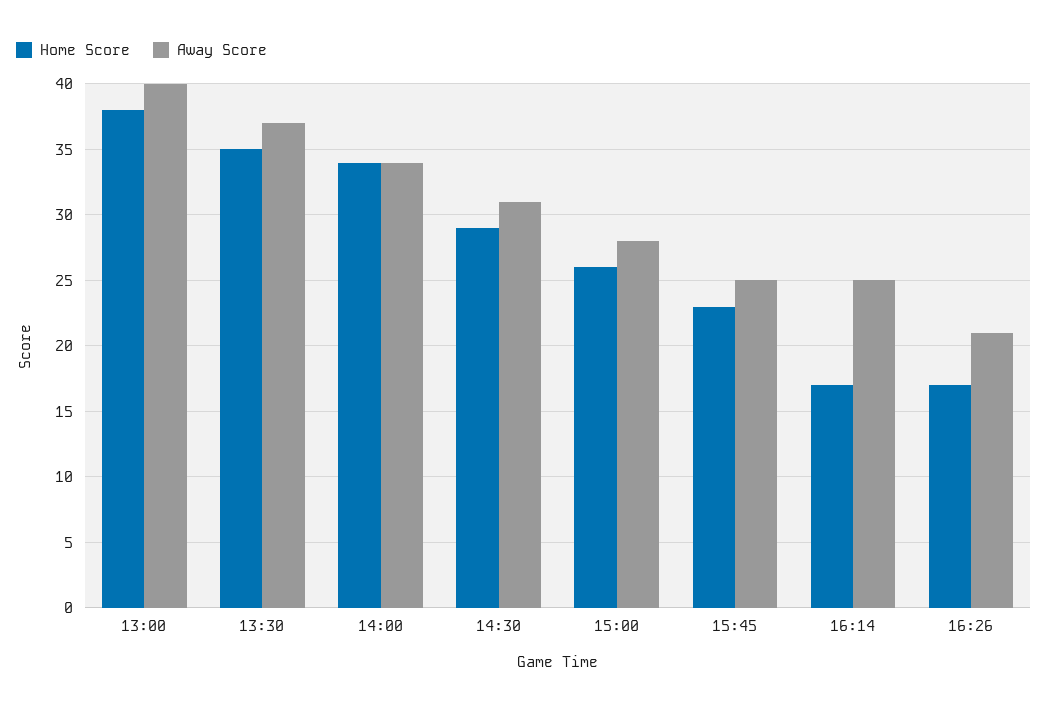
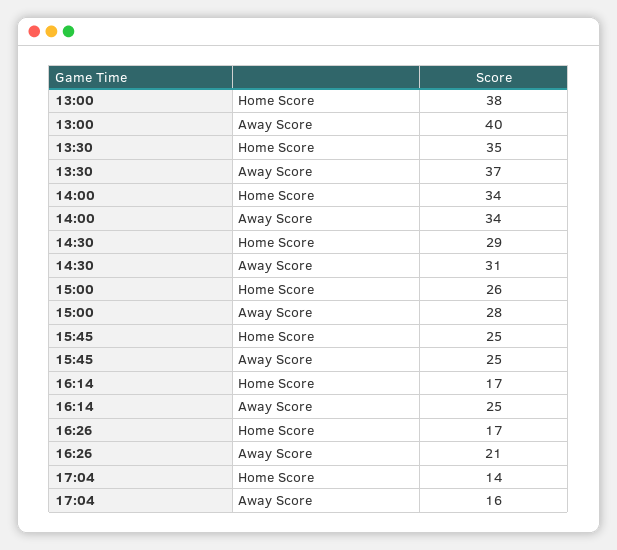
Home Score, 15:45: 23 -> 25
Home Score, 17:04: none -> 14
Away Score, 17:04: none -> 16

